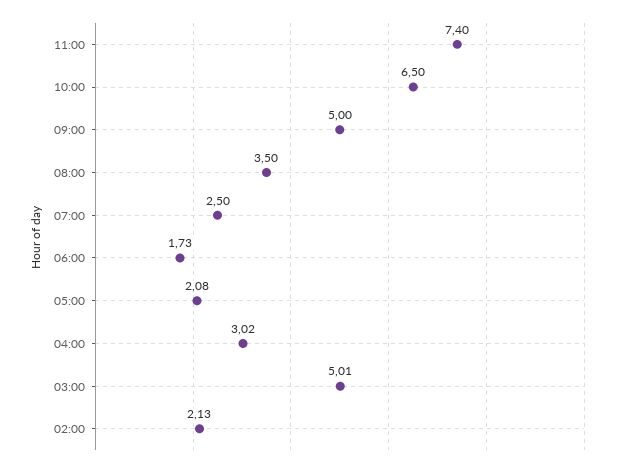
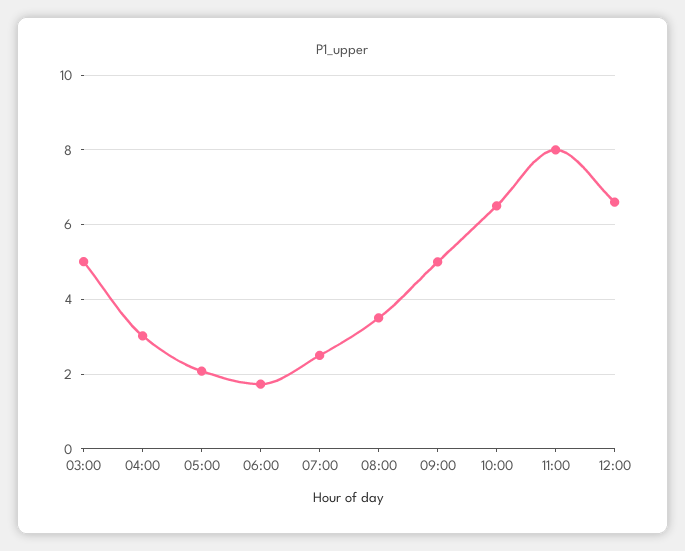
11:00: 7.4 -> 8
02:00: 2.13 -> none
12:00: none -> 6.6

